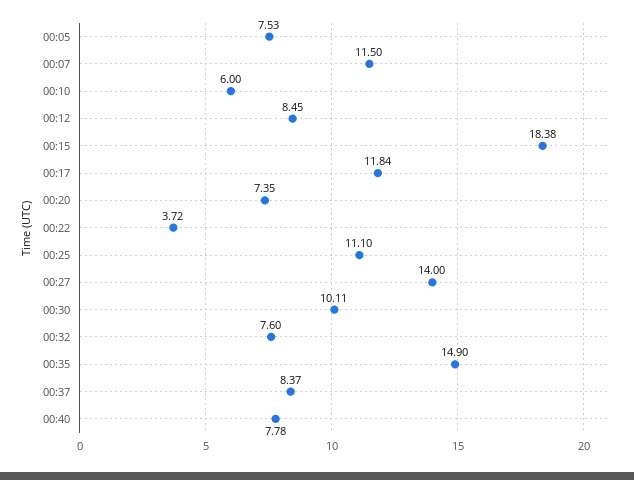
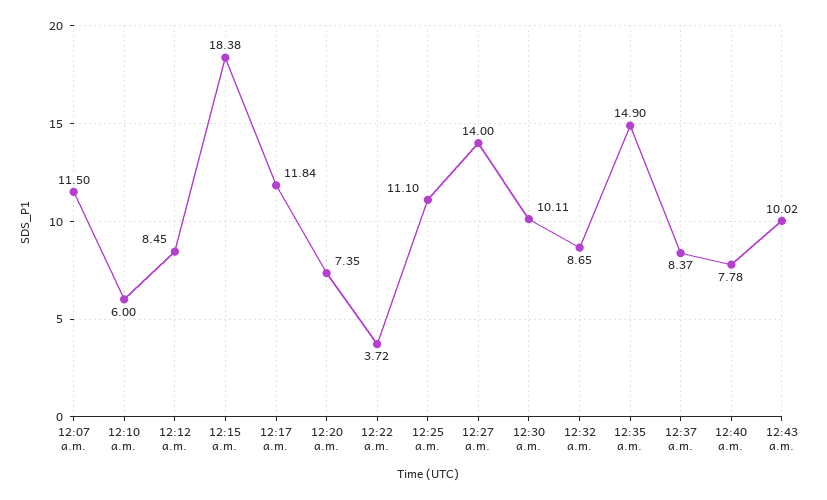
00:05: 7.53 -> none
00:32: 7.6 -> 8.65
12:43 a.m.: none -> 10.02

